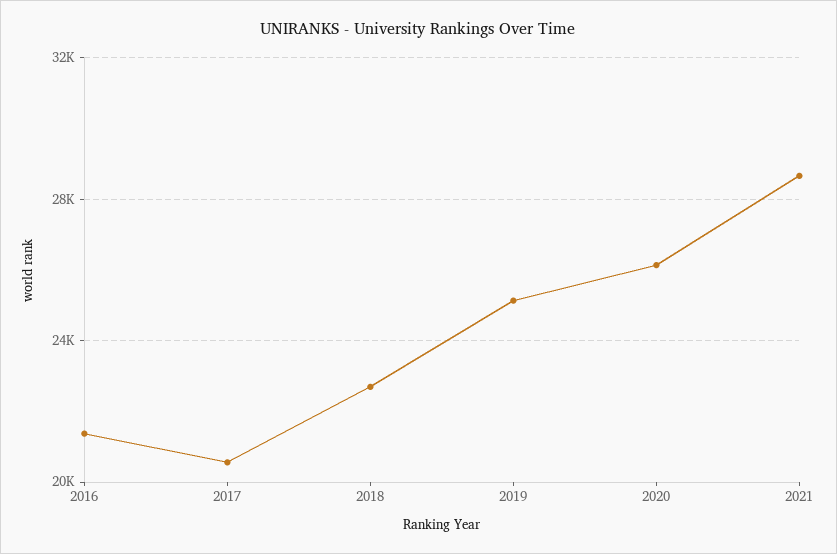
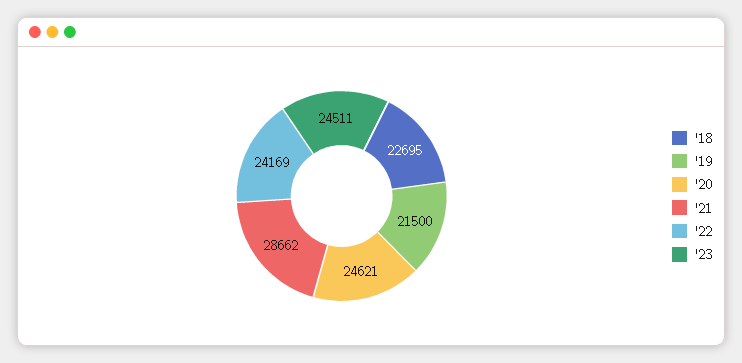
2016: 21500 -> none
2017: 20500 -> none
2019: 25000 -> 21500
2020: 26000 -> 24621
'22: none -> 24169
'23: none -> 24511

